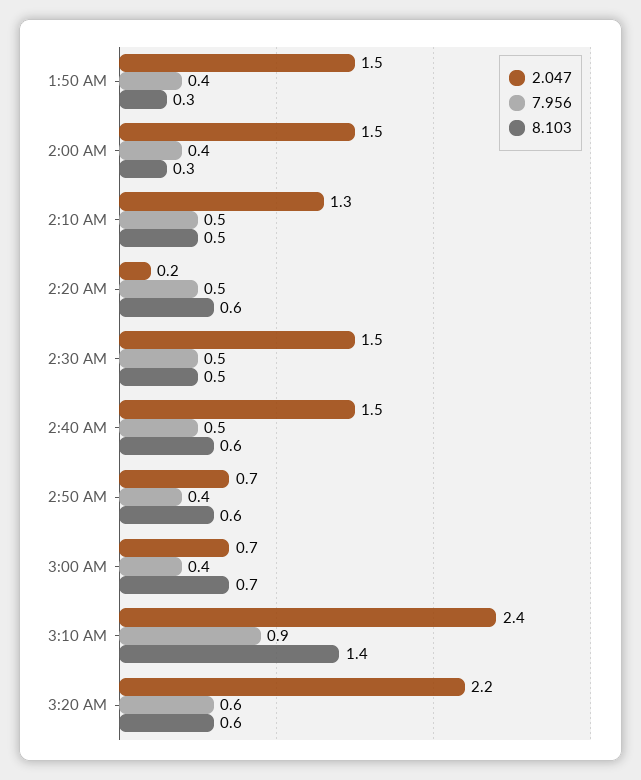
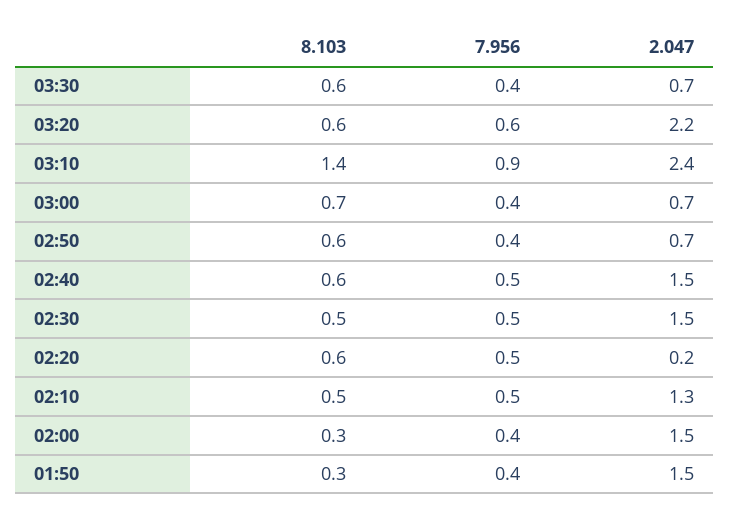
8.103, 03:30: none -> 0.6
7.956, 03:30: none -> 0.4
2.047, 03:30: none -> 0.7

